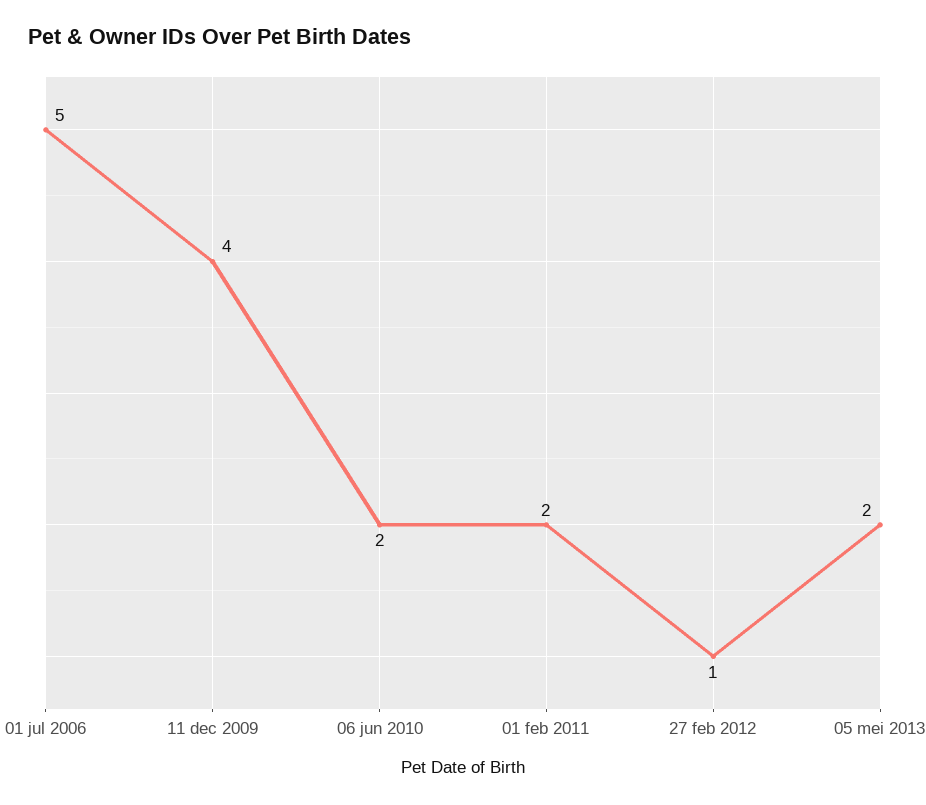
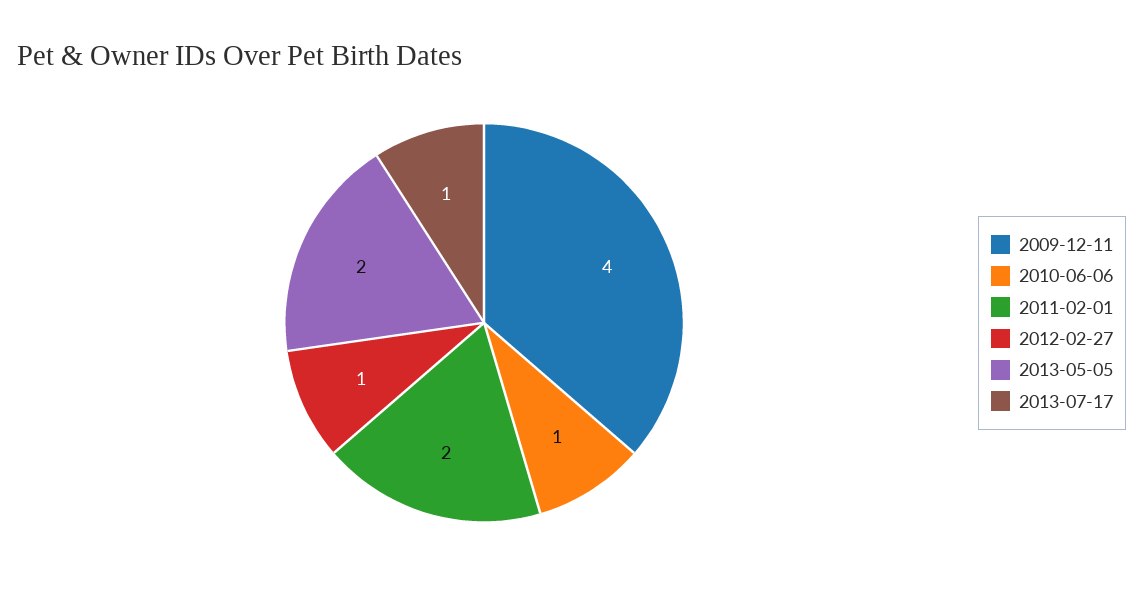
01 jul 2006: 5 -> none
06 jun 2010: 2 -> 1
2013-07-17: none -> 1

